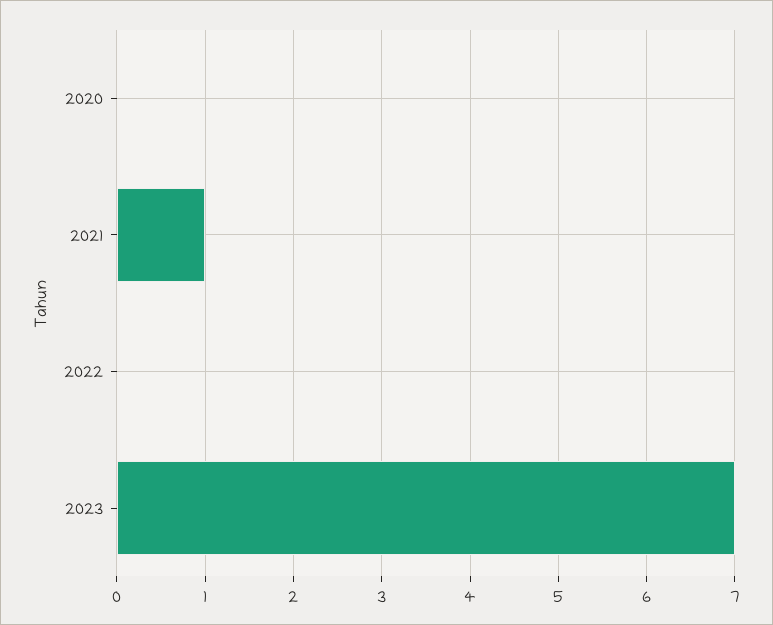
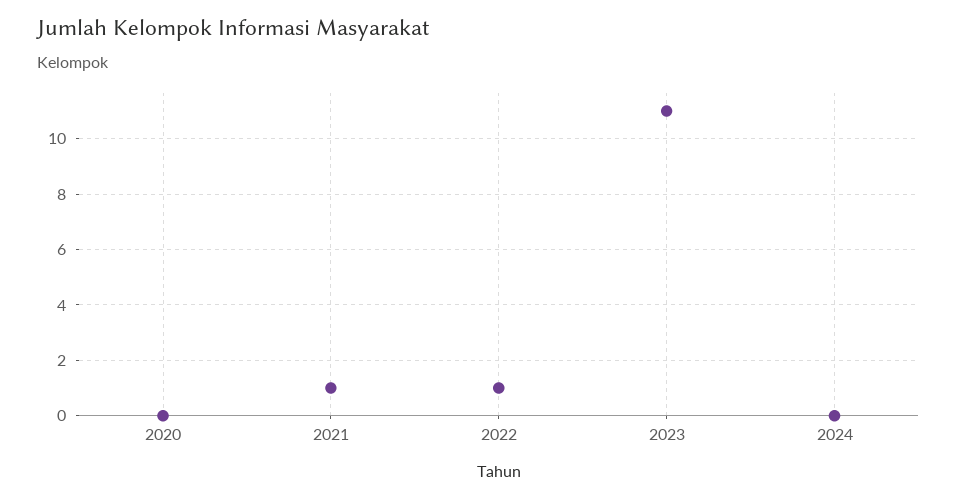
2022: 0 -> 1
2023: 7 -> 11
2024: none -> 0

